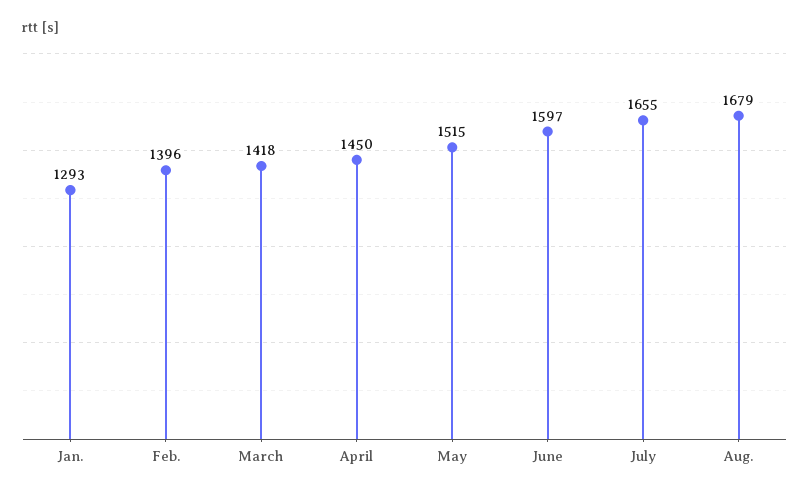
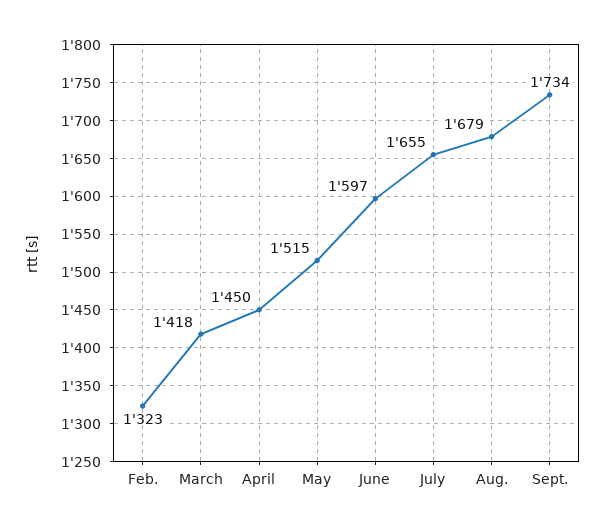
Jan.: 1293 -> none
Feb.: 1396 -> 1323
Sept.: none -> 1734

